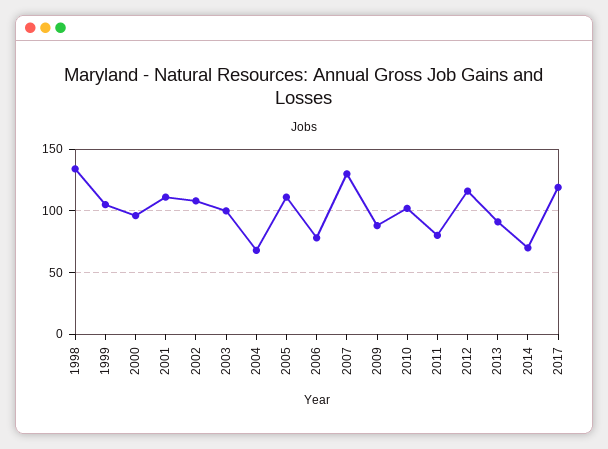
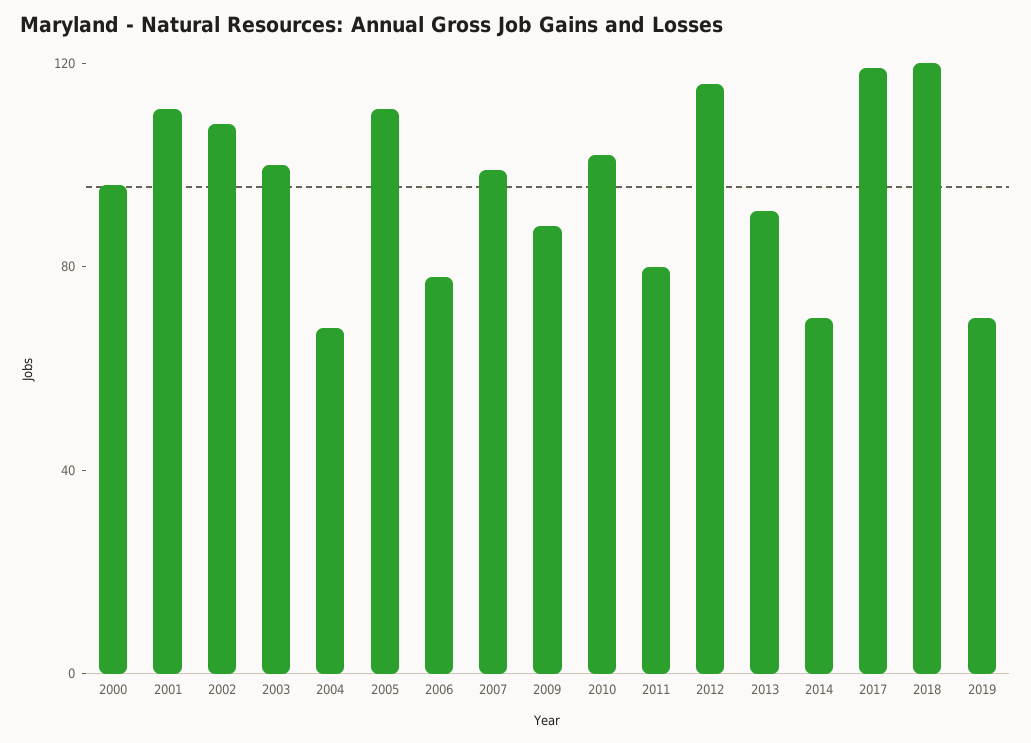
1998: 135 -> none
1999: 105 -> none
2007: 130 -> 100
2018: none -> 120
2019: none -> 70

